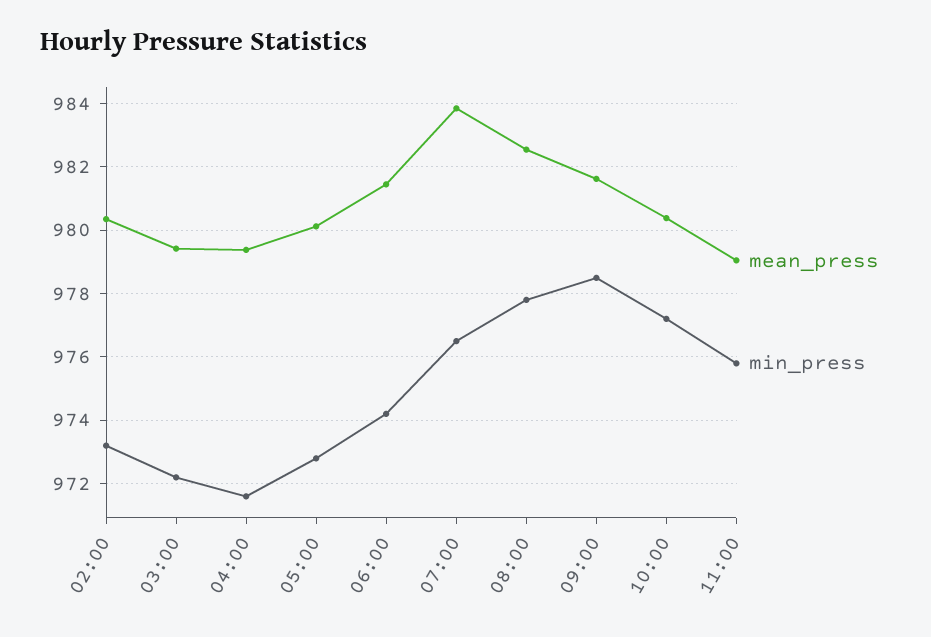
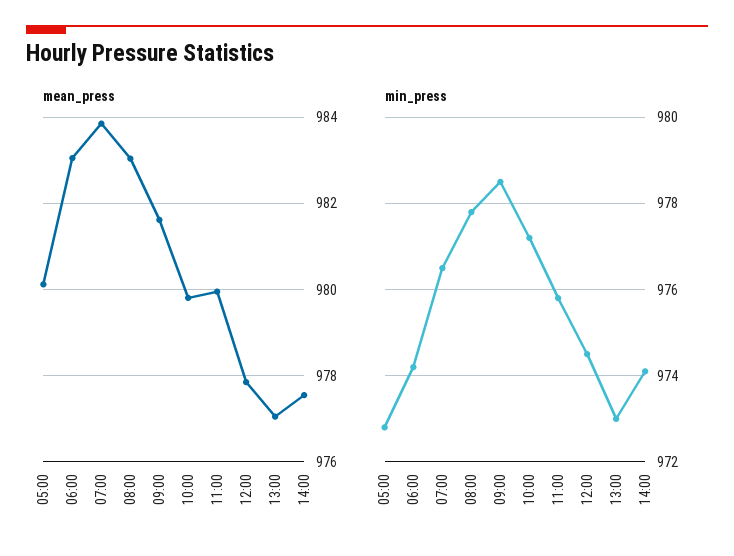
mean_press, 02:00: 980.4 -> none
min_press, 02:00: 973.2 -> none
mean_press, 03:00: 979.4 -> none
min_press, 03:00: 972.2 -> none
mean_press, 04:00: 979.4 -> none
min_press, 04:00: 971.6 -> none
mean_press, 06:00: 981.4 -> 983
mean_press, 08:00: 982.6 -> 983
mean_press, 10:00: 980.4 -> 979.8
mean_press, 11:00: 979 -> 980
mean_press, 12:00: none -> 977.8
mean_press, 13:00: none -> 977
mean_press, 14:00: none -> 977.6
min_press, 12:00: none -> 974.5
min_press, 13:00: none -> 973
min_press, 14:00: none -> 974

